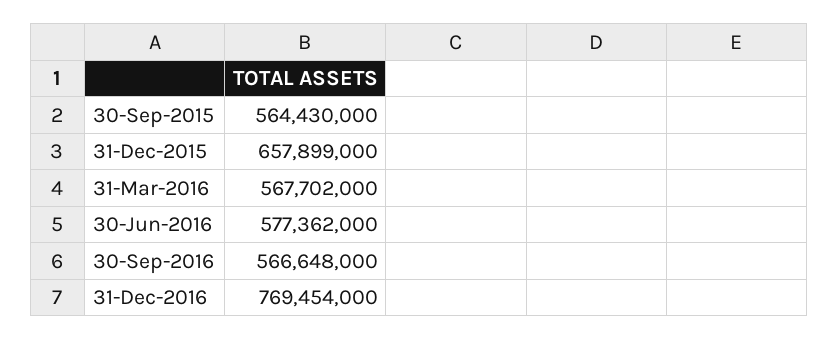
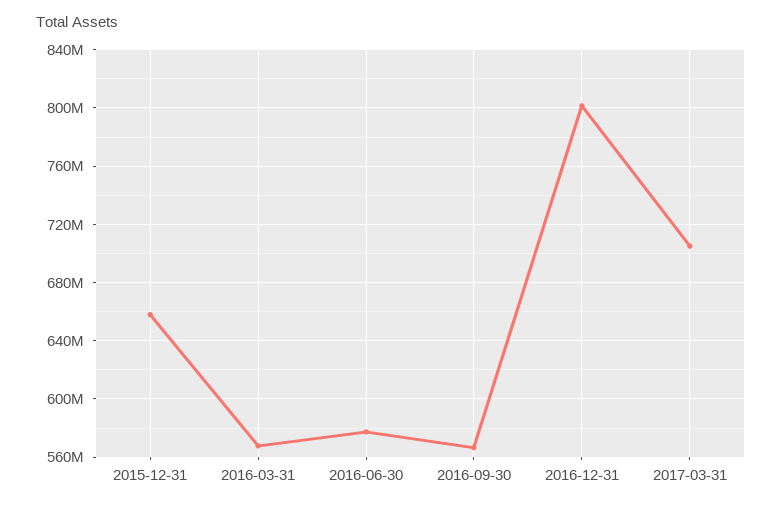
30-Sep-2015: 564430000 -> none
31-Dec-2016: 769454000 -> 800000000
2017-03-31: none -> 705000000

